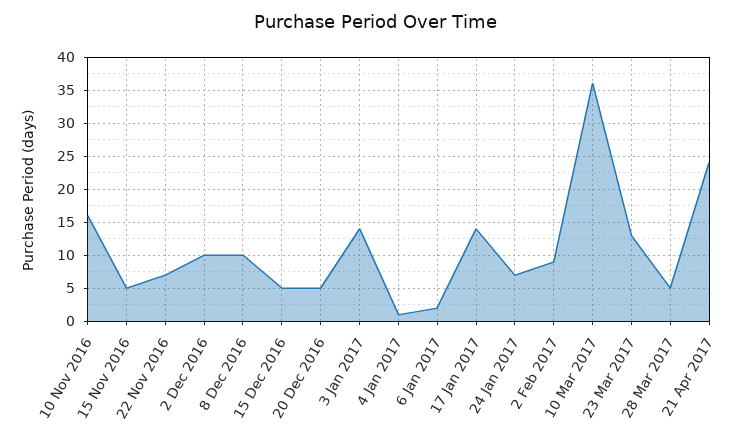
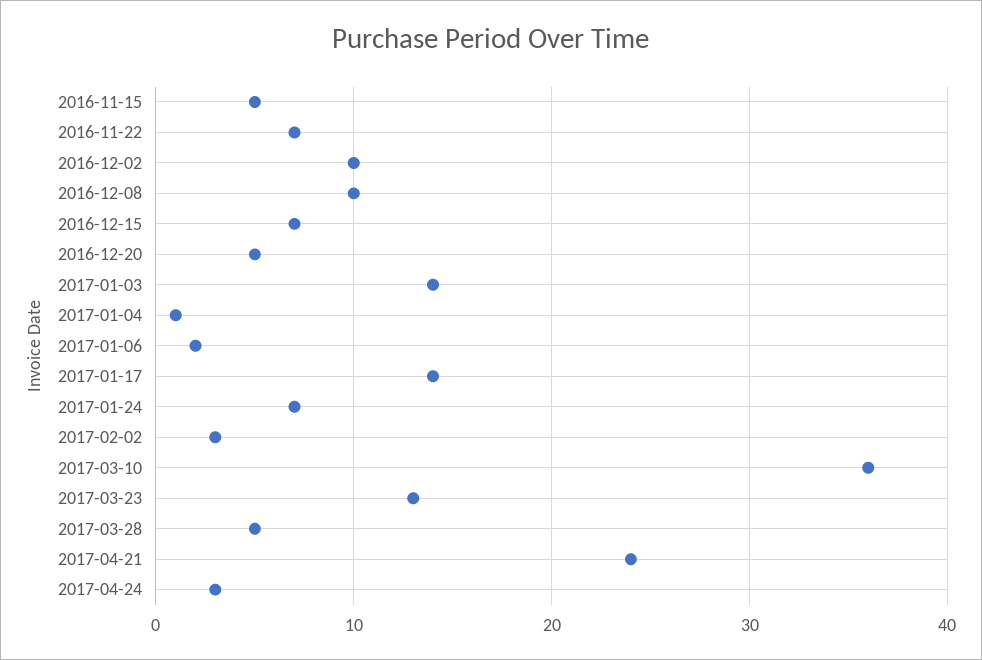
10 Nov 2016: 16 -> none
15 Dec 2016: 5 -> 7
2 Feb 2017: 9 -> 3
2017-04-24: none -> 3

